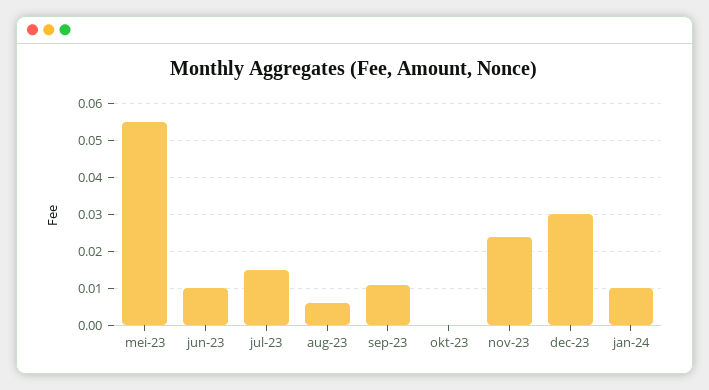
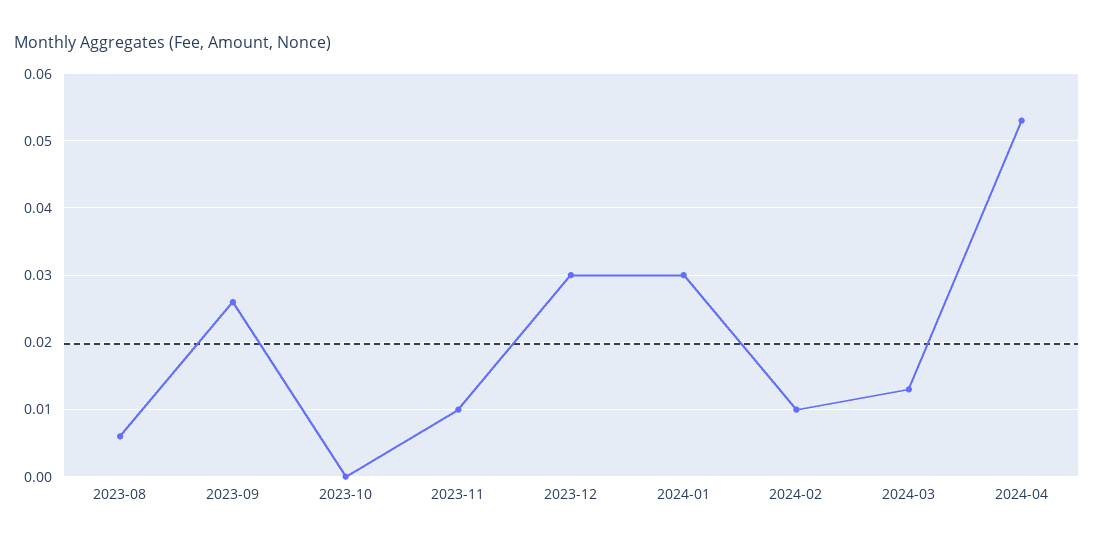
mei-23: 0.055 -> none
jun-23: 0.01 -> none
jul-23: 0.015 -> none
sep-23: 0.01 -> 0.026
nov-23: 0.025 -> 0.01
jan-24: 0.01 -> 0.03
2024-02: none -> 0.01
2024-03: none -> 0.013
2024-04: none -> 0.053

